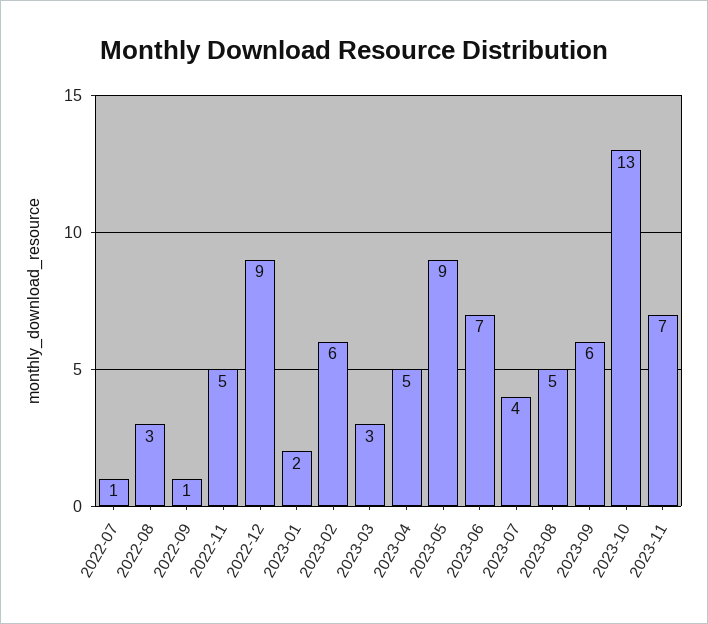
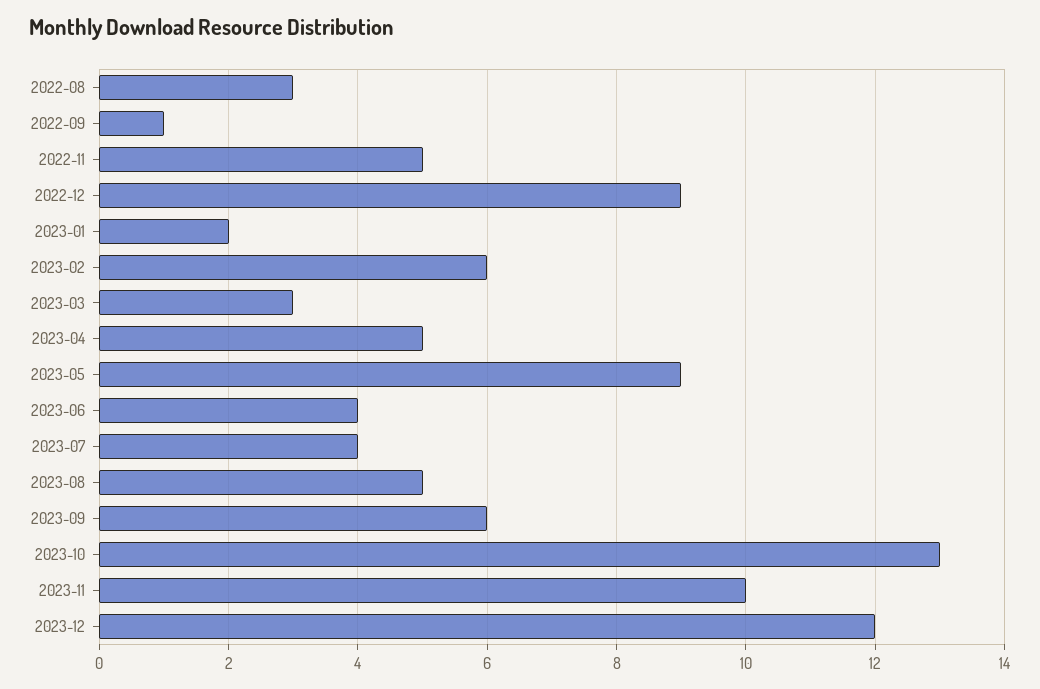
2022-07: 1 -> none
2023-06: 7 -> 4
2023-11: 7 -> 10
2023-12: none -> 12

